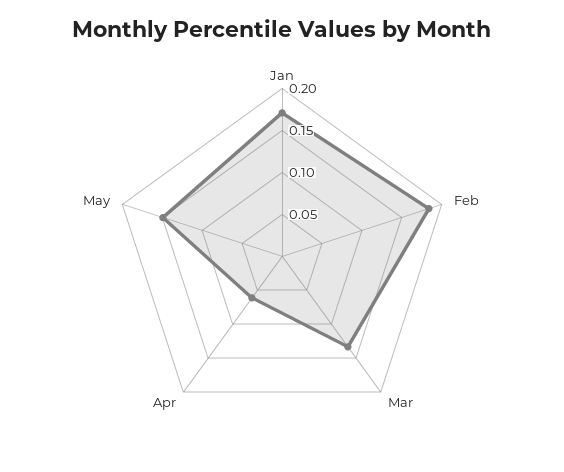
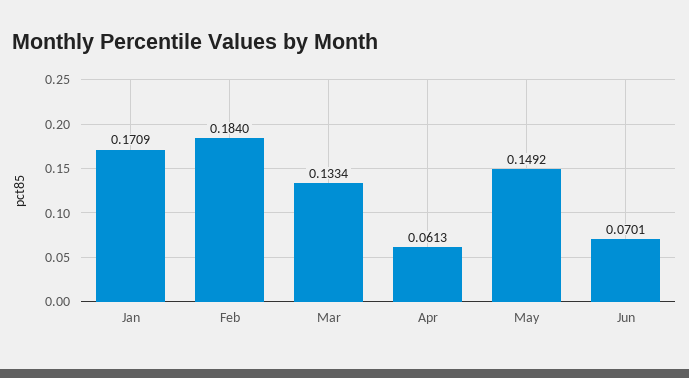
Jun: none -> 0.0701

